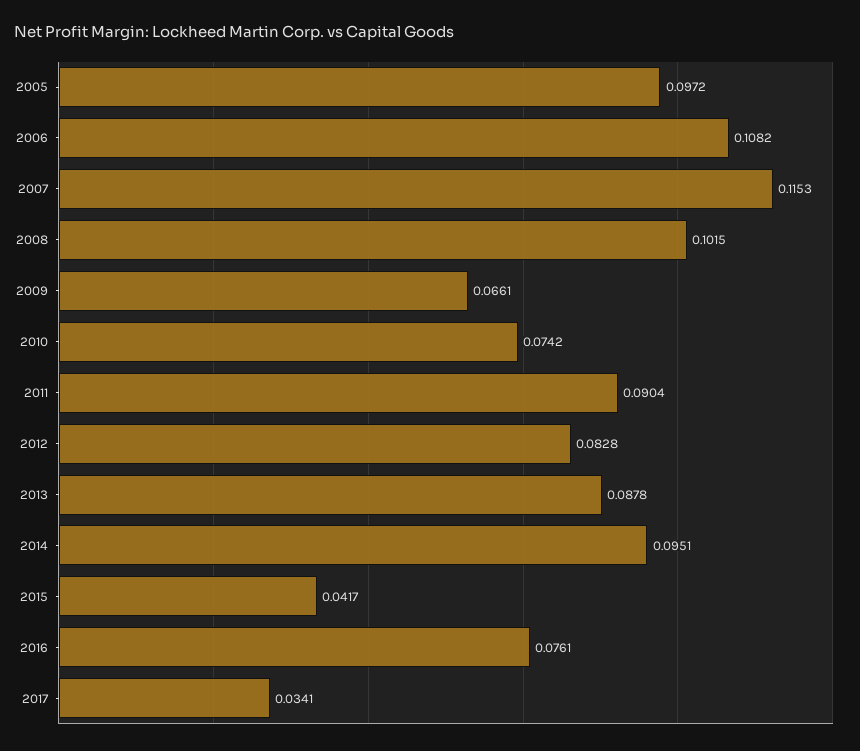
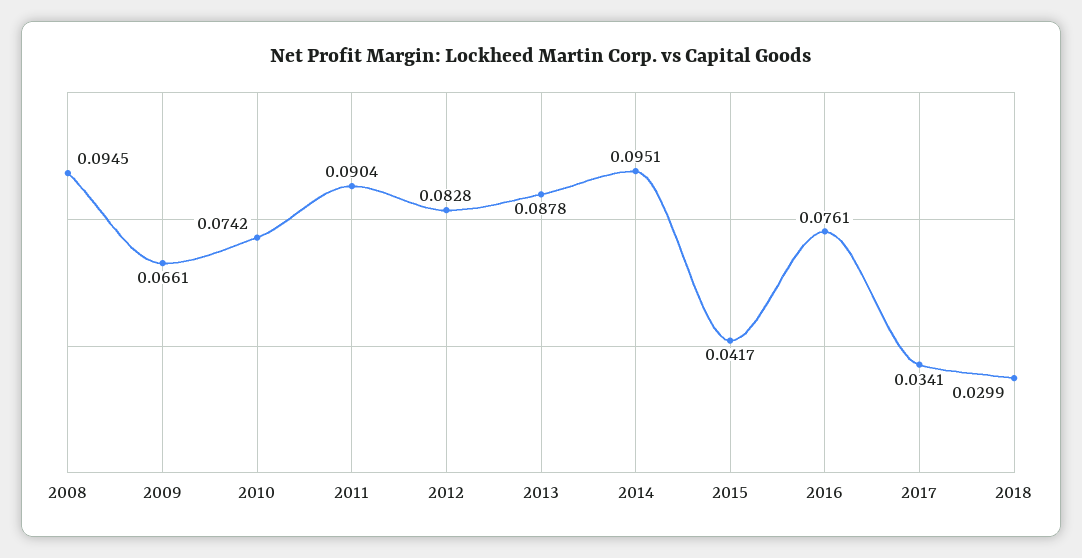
2005: 0.0972 -> none
2006: 0.1082 -> none
2007: 0.1153 -> none
2008: 0.1015 -> 0.0945
2018: none -> 0.0299

